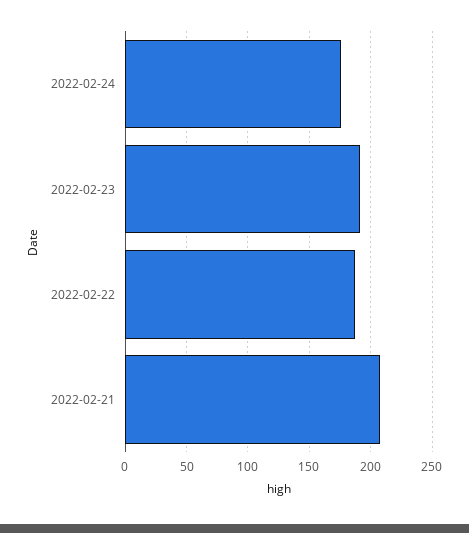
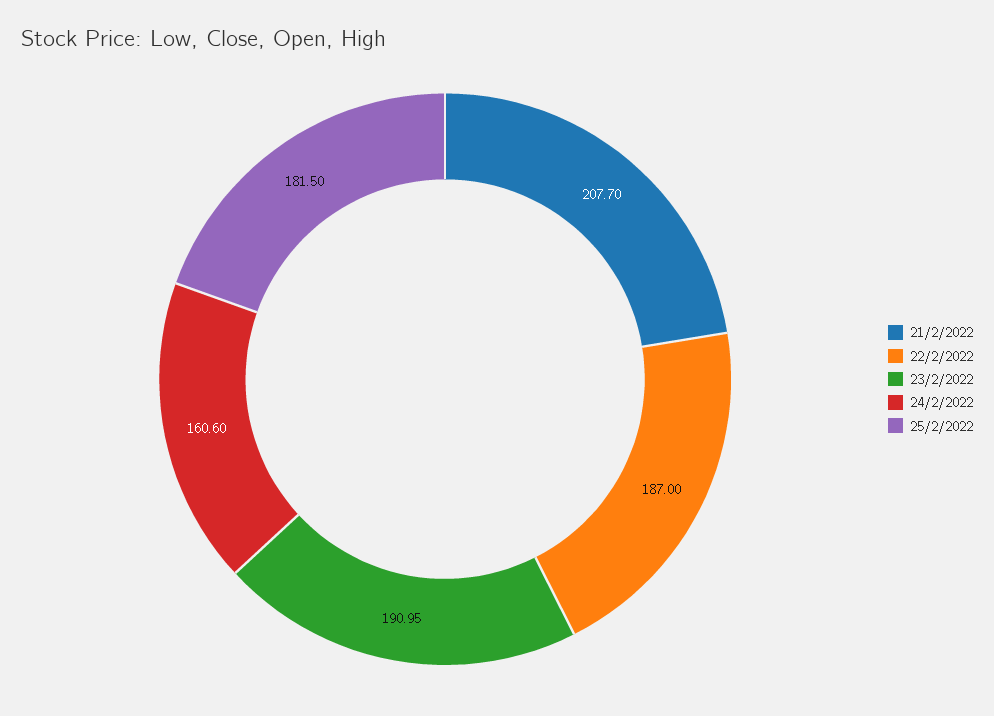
2022-02-24: 175 -> 160.6
25/2/2022: none -> 181.5

